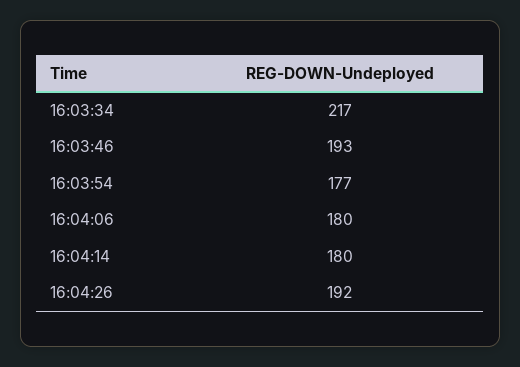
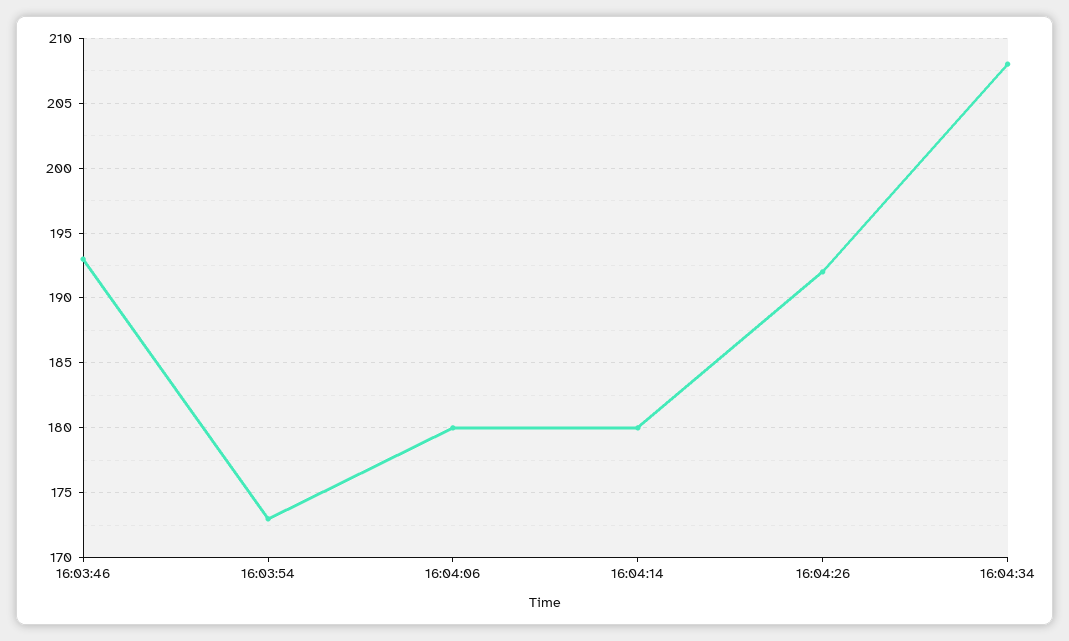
16:03:34: 217 -> none
16:03:54: 177 -> 173
16:04:34: none -> 208

